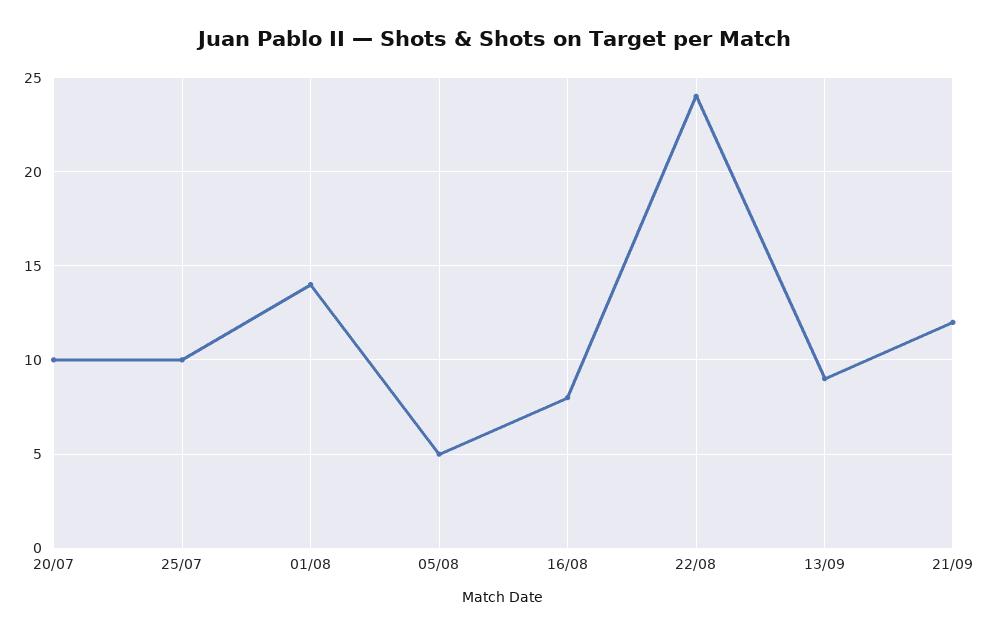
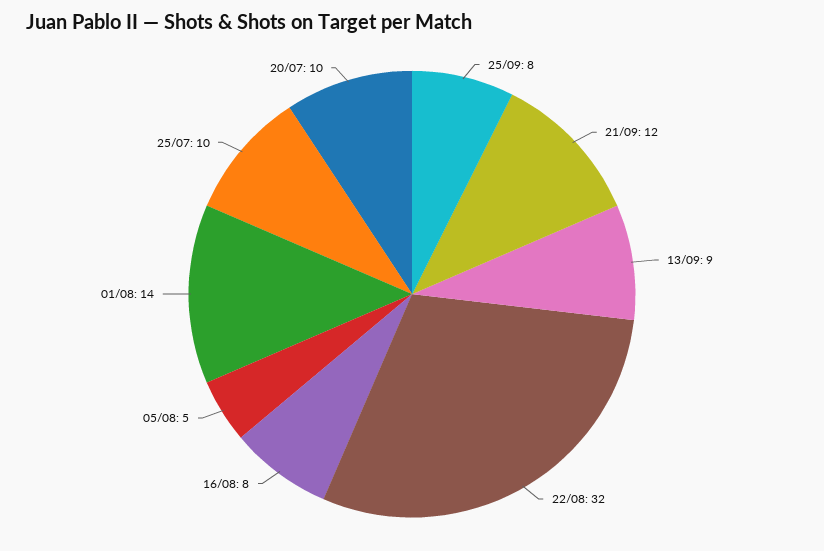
22/08: 24 -> 32
25/09: none -> 8

